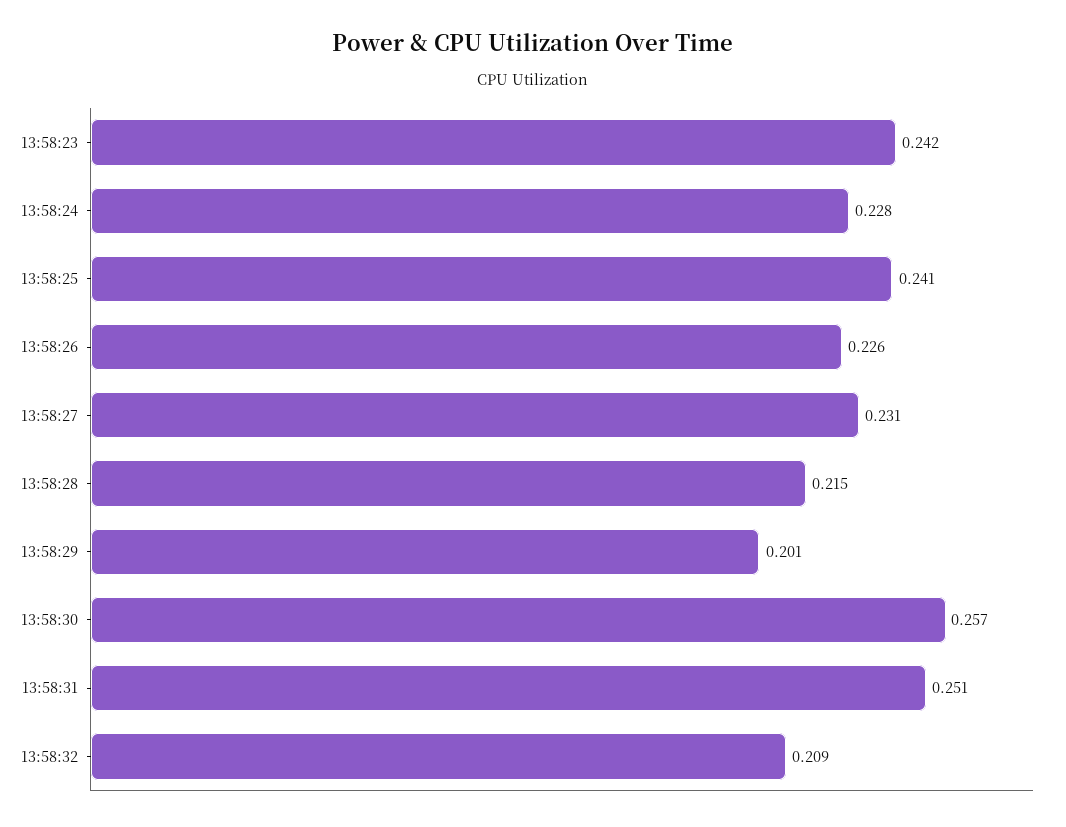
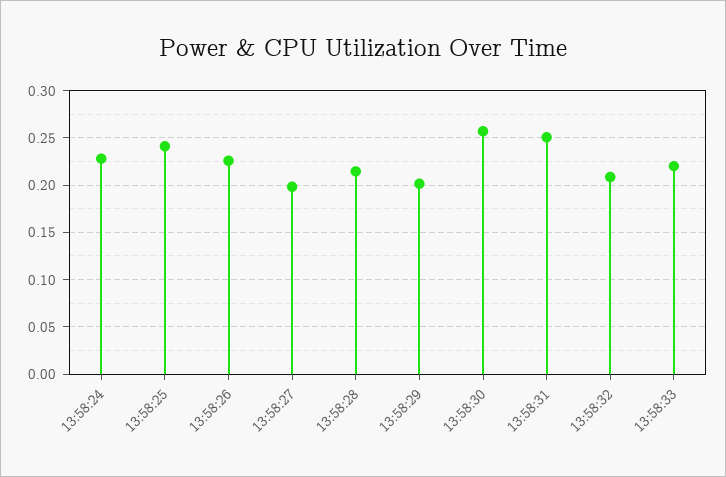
13:58:23: 0.242 -> none
13:58:27: 0.231 -> 0.2
13:58:33: none -> 0.22

